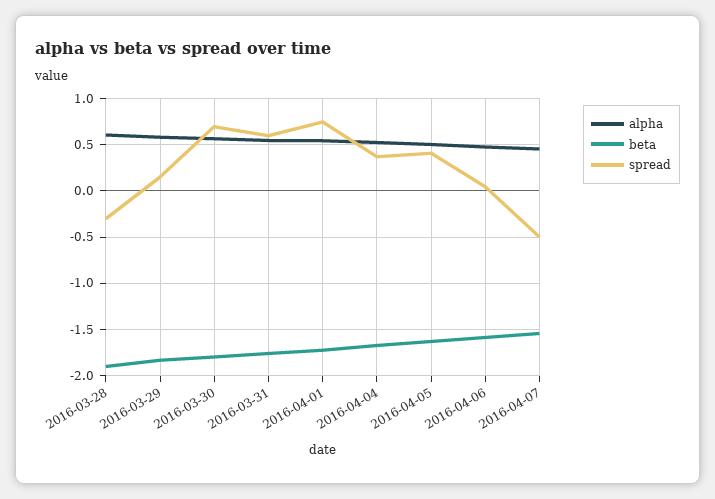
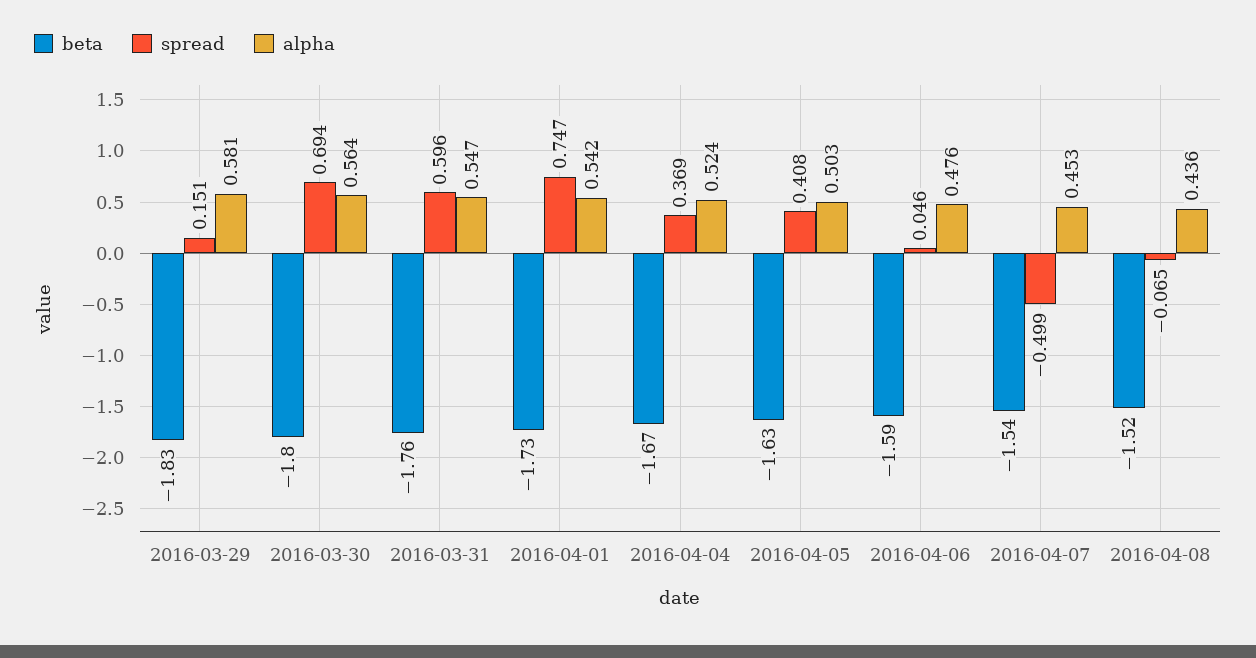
alpha, 2016-03-28: 0.6 -> none
beta, 2016-03-28: -1.9 -> none
spread, 2016-03-28: -0.3 -> none
beta, 2016-04-08: none -> -1.52
spread, 2016-04-08: none -> -0.065
alpha, 2016-04-08: none -> 0.436

